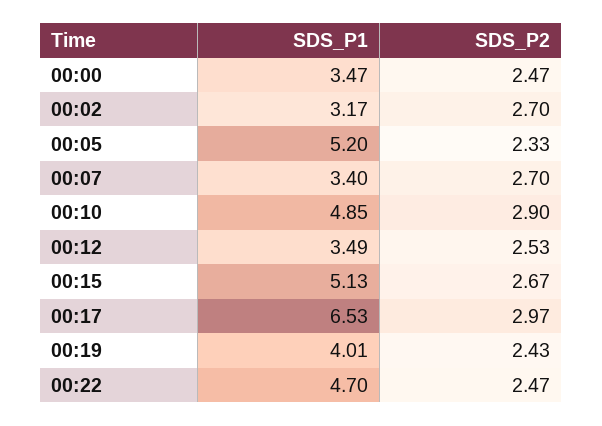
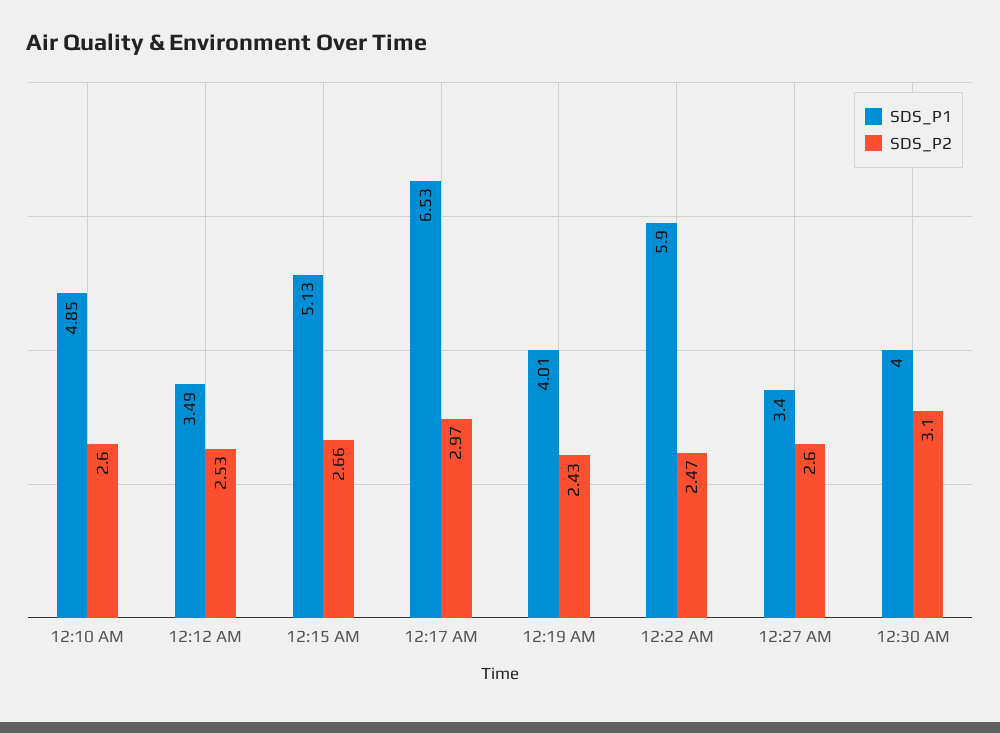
SDS_P1, 00:00: 3.47 -> none
SDS_P2, 00:00: 2.47 -> none
SDS_P1, 00:02: 3.17 -> none
SDS_P2, 00:02: 2.7 -> none
SDS_P1, 00:05: 5.2 -> none
SDS_P2, 00:05: 2.33 -> none
SDS_P1, 00:07: 3.4 -> none
SDS_P2, 00:07: 2.7 -> none
SDS_P2, 00:10: 2.9 -> 2.6
SDS_P2, 00:15: 2.67 -> 2.66
SDS_P1, 00:22: 4.7 -> 5.9
SDS_P1, 12:27 AM: none -> 3.4
SDS_P2, 12:27 AM: none -> 2.6
SDS_P1, 12:30 AM: none -> 4
SDS_P2, 12:30 AM: none -> 3.1

